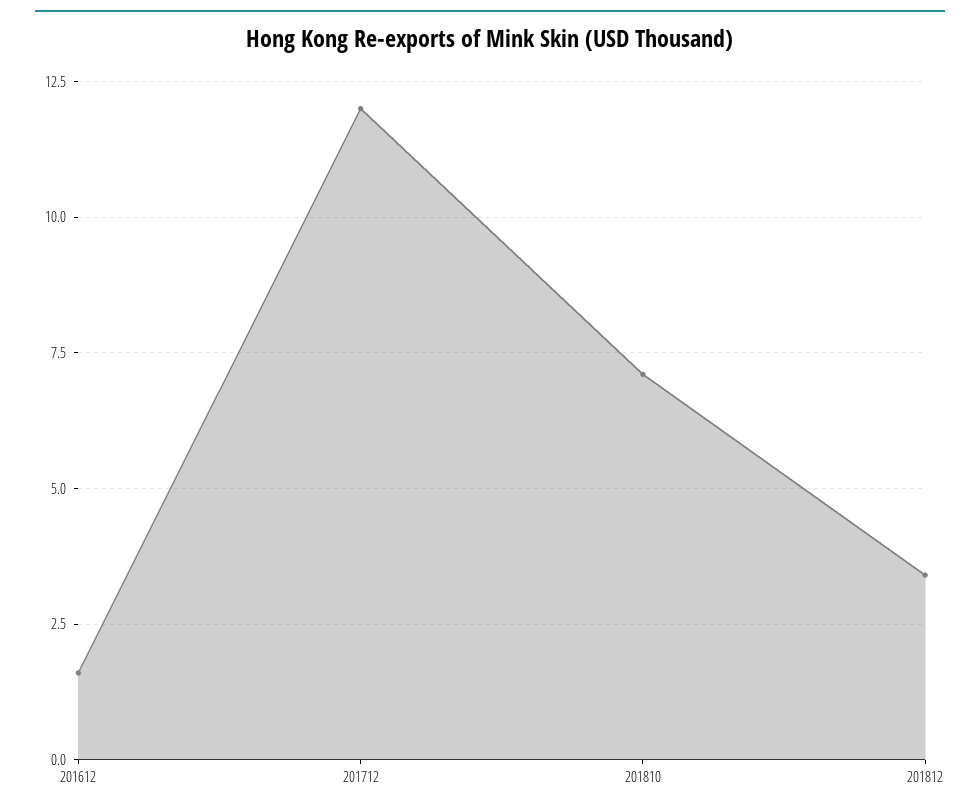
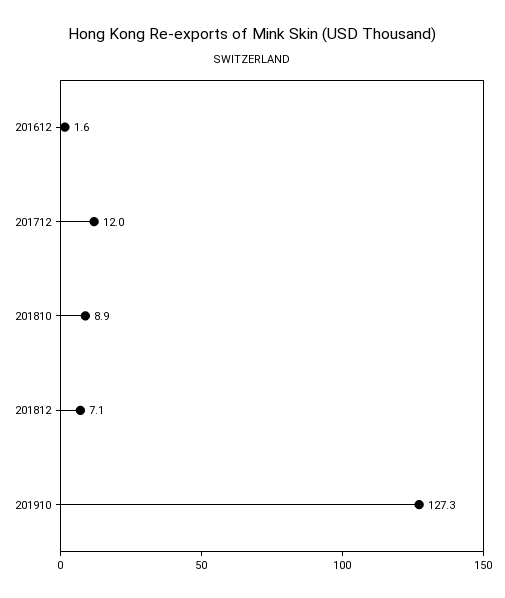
201810: 7 -> 8.9
201812: 3.5 -> 7.1
201910: none -> 127.3

